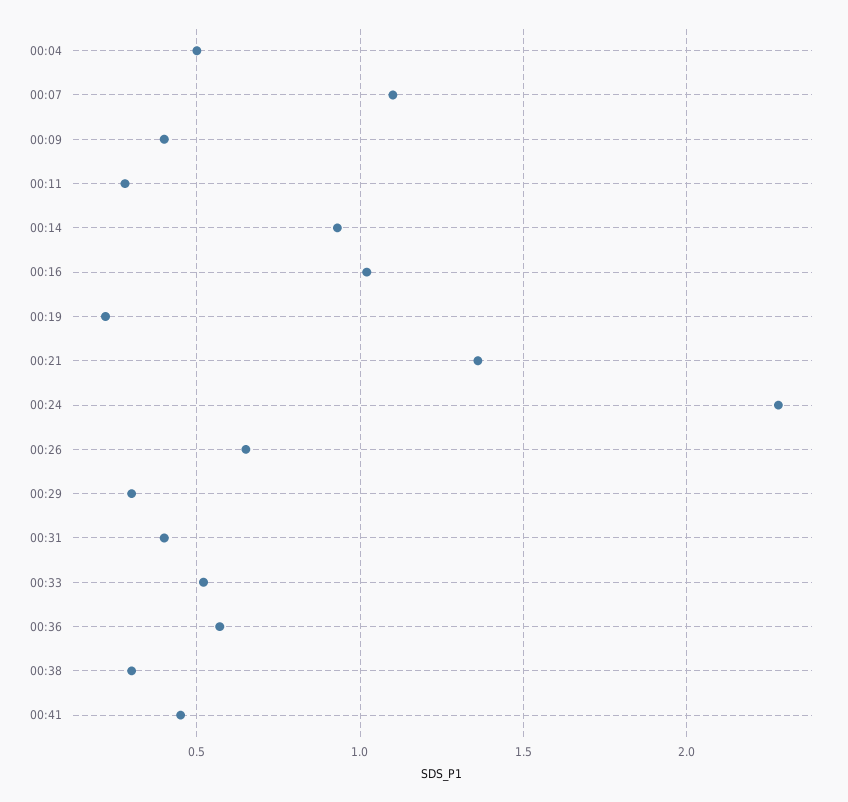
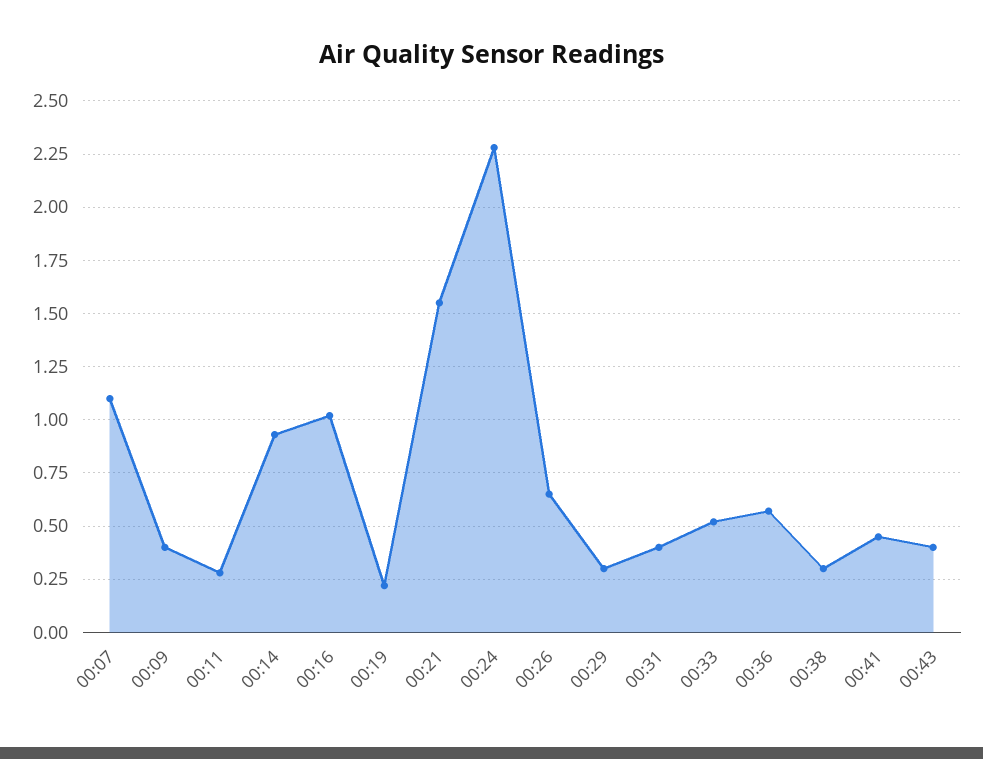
00:04: 0.5 -> none
00:21: 1.35 -> 1.55
00:43: none -> 0.4

